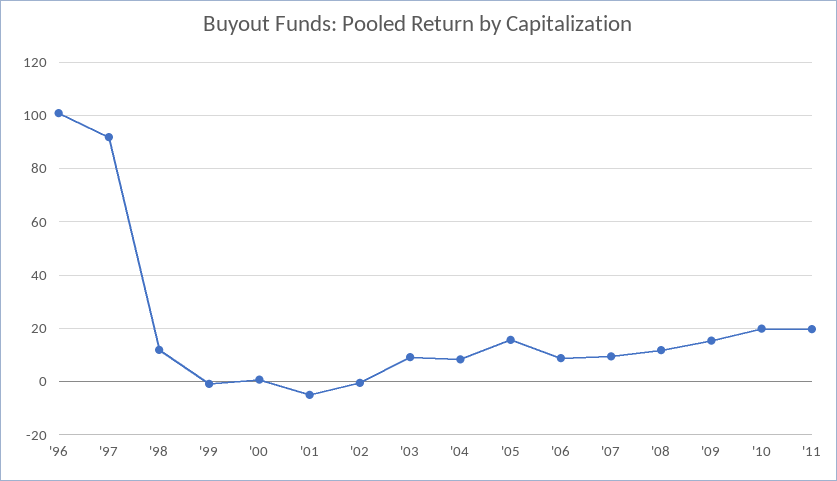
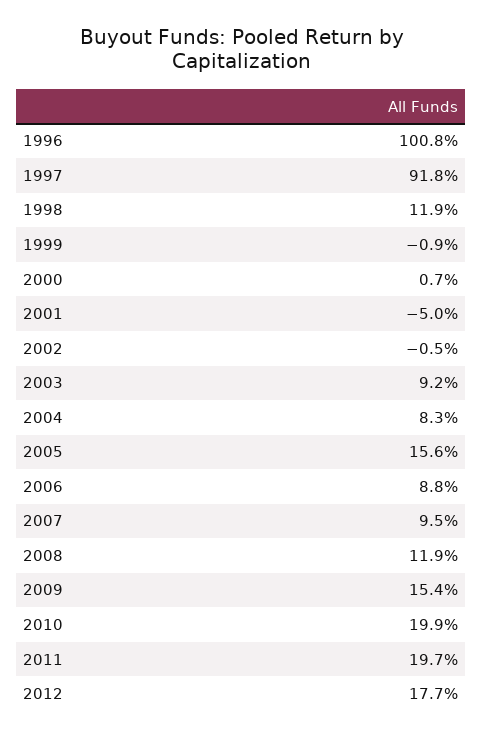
2012: none -> 17.7

